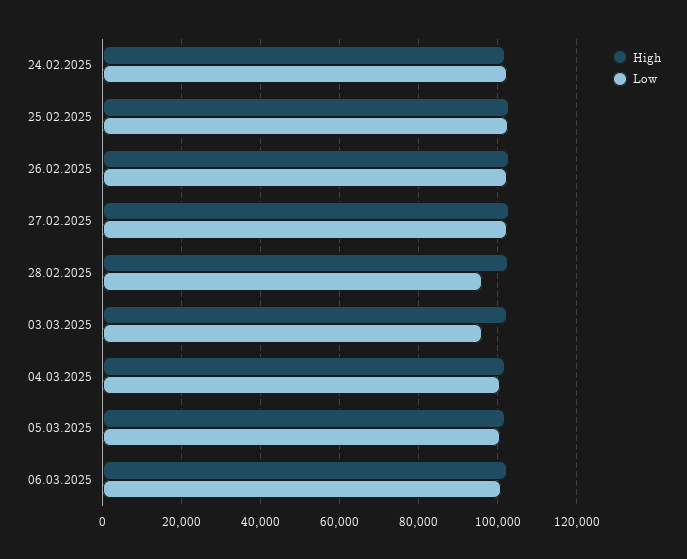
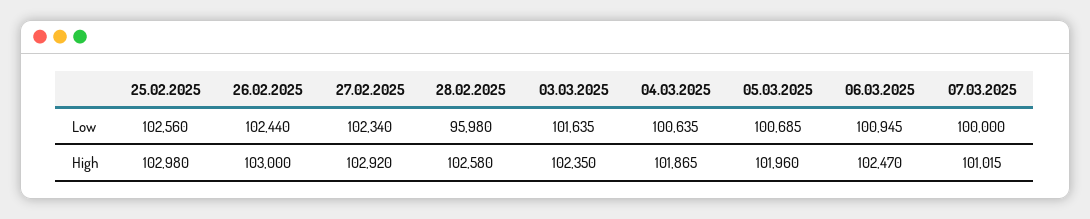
High, 24.02.2025: 102000 -> none
Low, 24.02.2025: 102000 -> none
Low, 03.03.2025: 96000 -> 101635
Low, 07.03.2025: none -> 100000
High, 07.03.2025: none -> 101015

